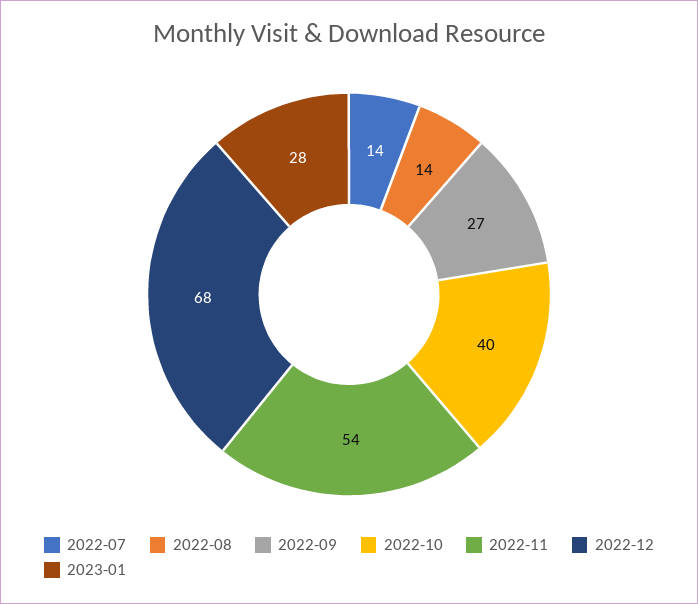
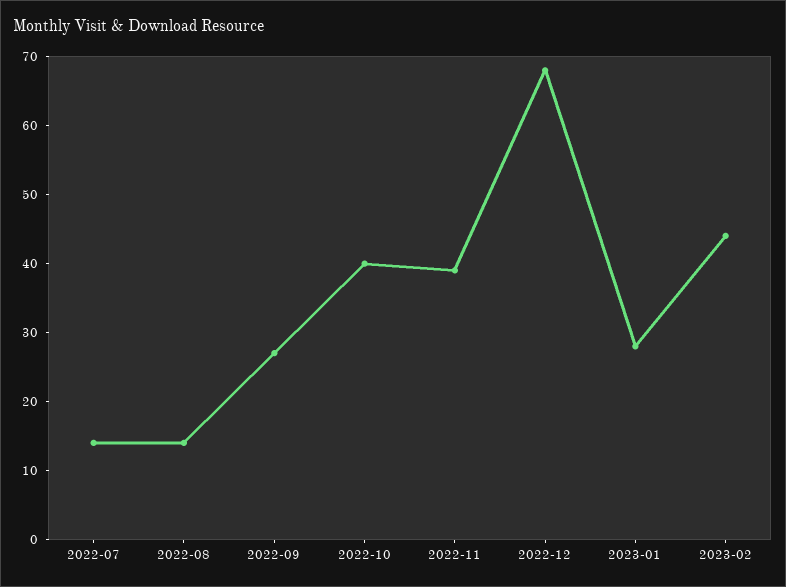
2022-11: 54 -> 40
2023-02: none -> 45

